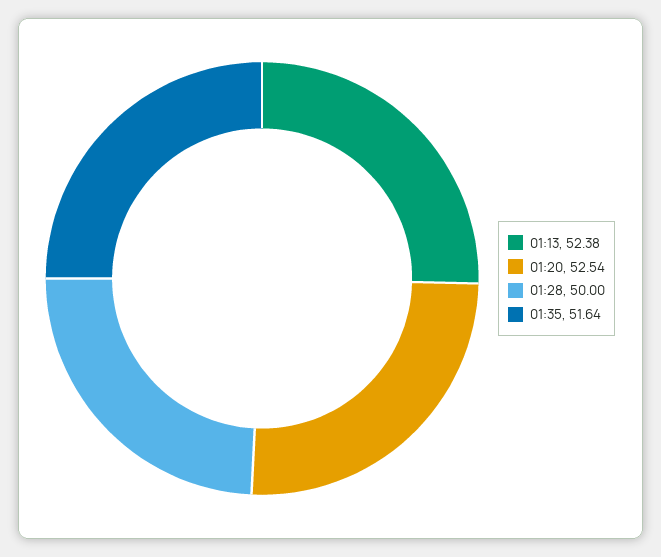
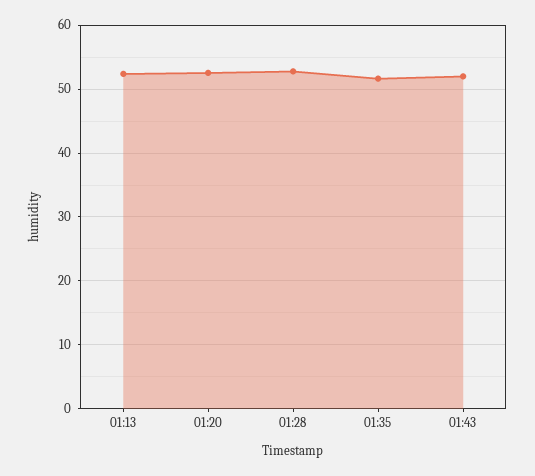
01:28: 50 -> 53
01:43: none -> 52

